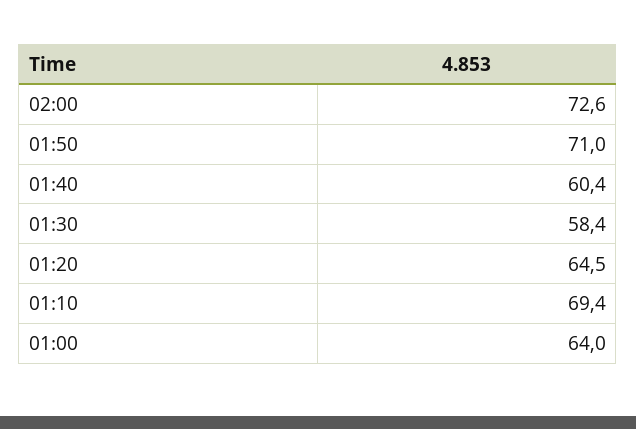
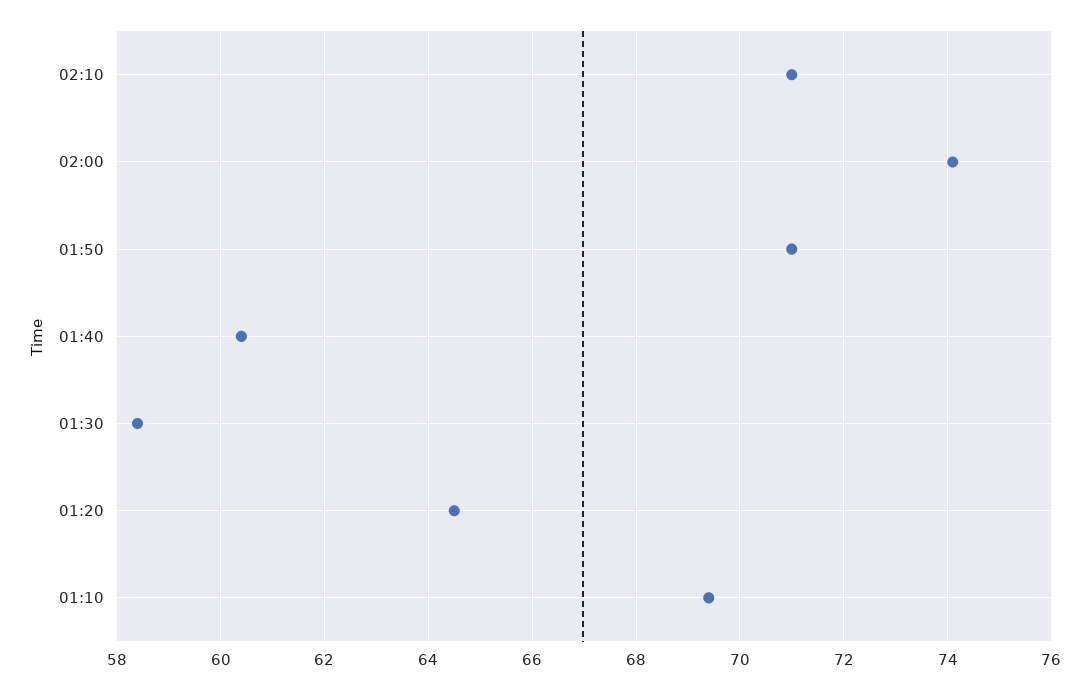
02:00: 72.6 -> 74
01:00: 64 -> none
02:10: none -> 71

